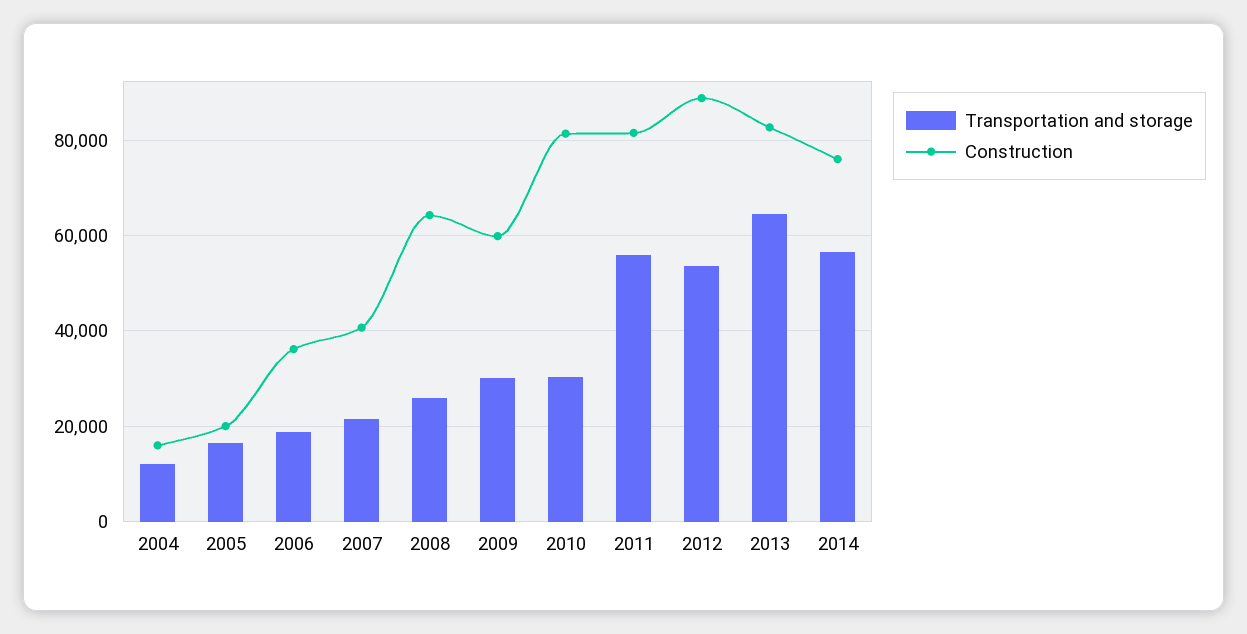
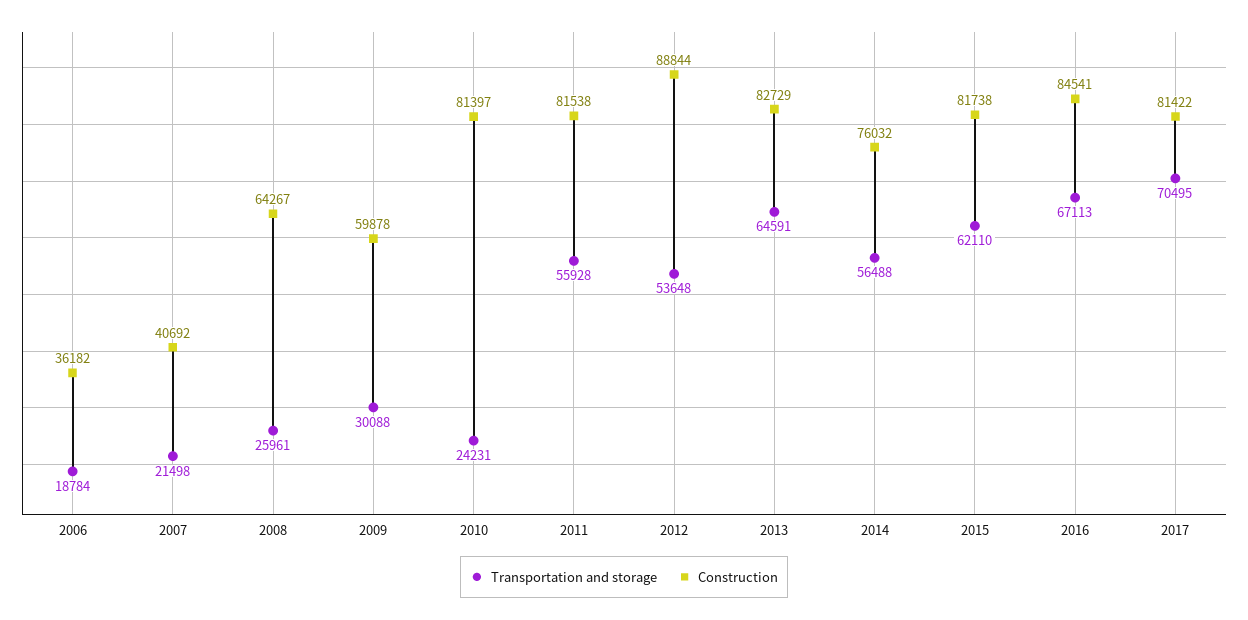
Transportation and storage, 2004: 12000 -> none
Construction, 2004: 16000 -> none
Transportation and storage, 2005: 16000 -> none
Construction, 2005: 20000 -> none
Transportation and storage, 2010: 30000 -> 24231
Transportation and storage, 2015: none -> 62110
Construction, 2015: none -> 81738
Transportation and storage, 2016: none -> 67113
Construction, 2016: none -> 84541
Transportation and storage, 2017: none -> 70495
Construction, 2017: none -> 81422

